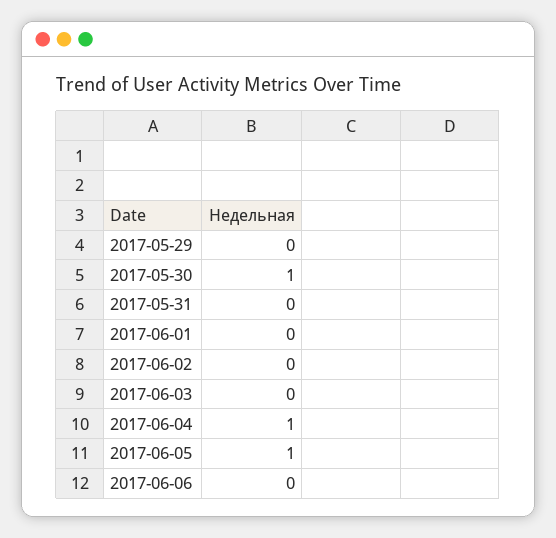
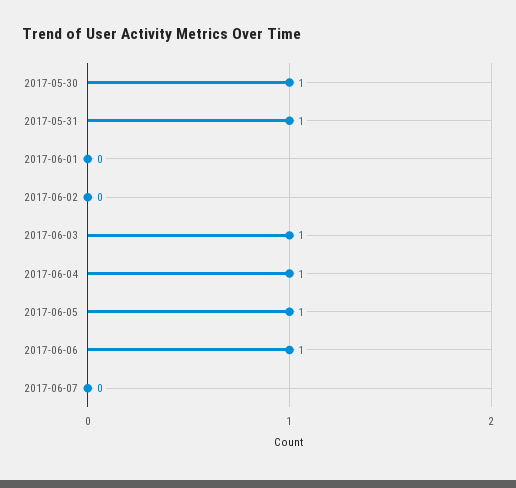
2017-05-29: 0 -> none
2017-05-31: 0 -> 1
2017-06-03: 0 -> 1
2017-06-06: 0 -> 1
2017-06-07: none -> 0

